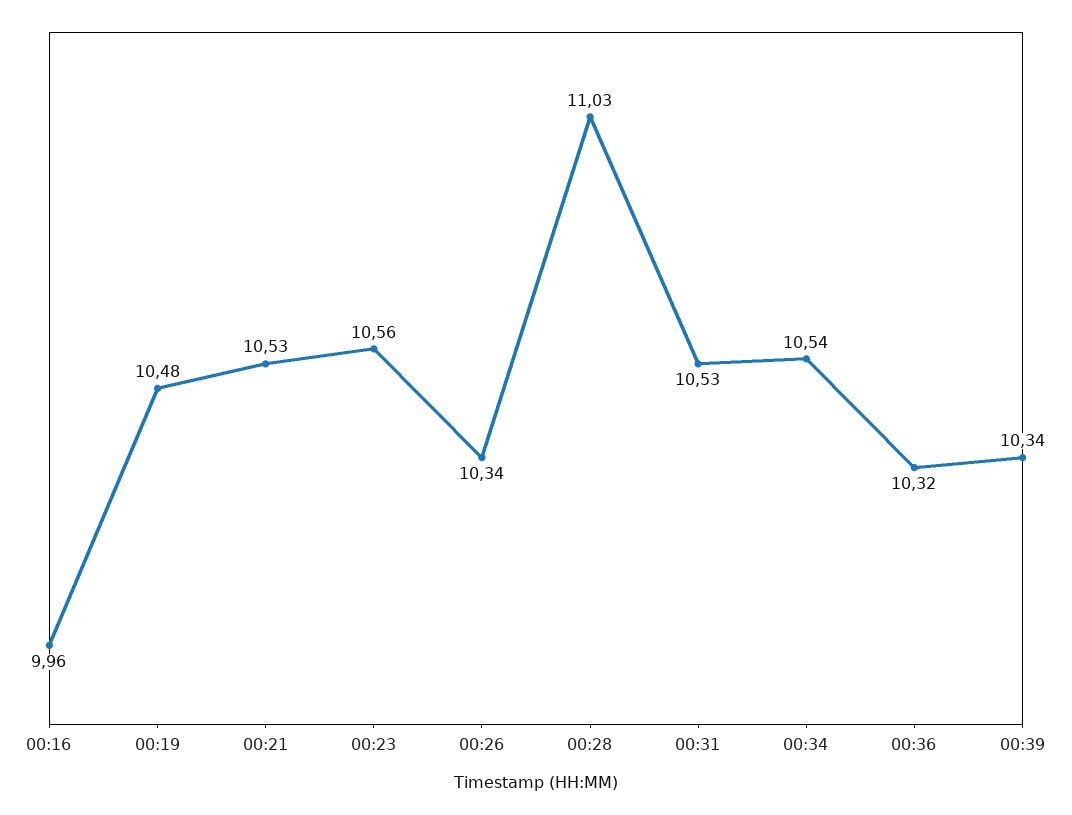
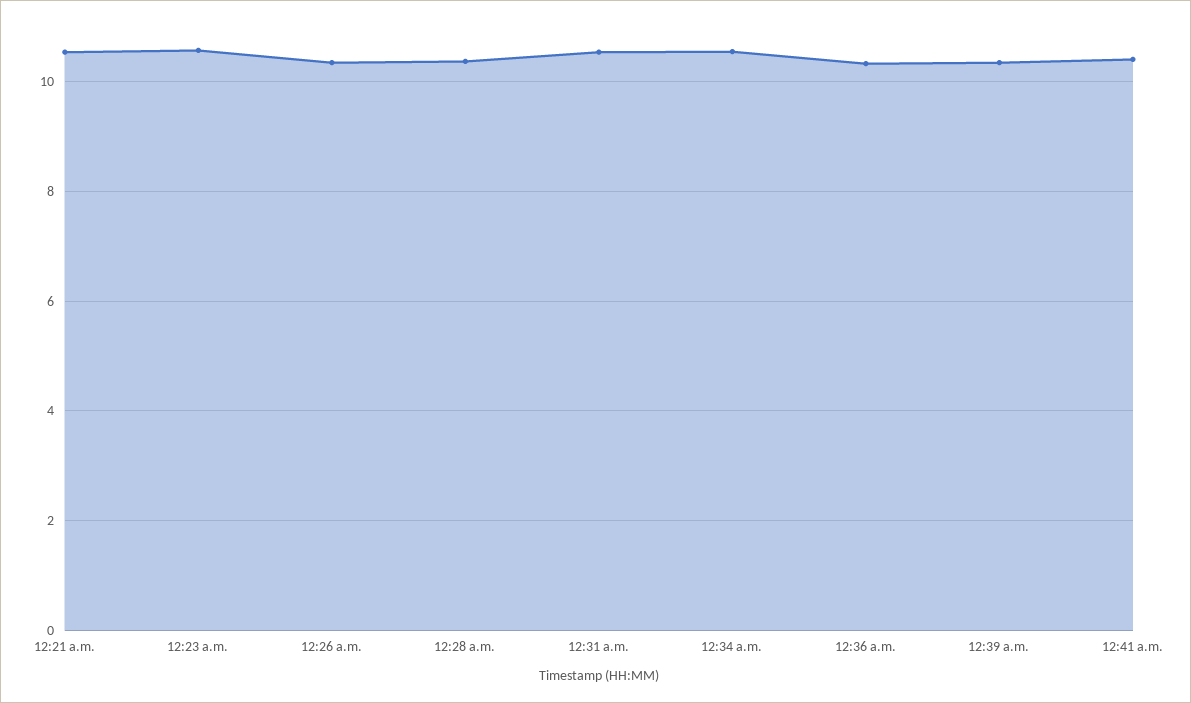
00:16: 9.96 -> none
00:19: 10.48 -> none
00:28: 11.03 -> 10.4
12:41 a.m.: none -> 10.4

